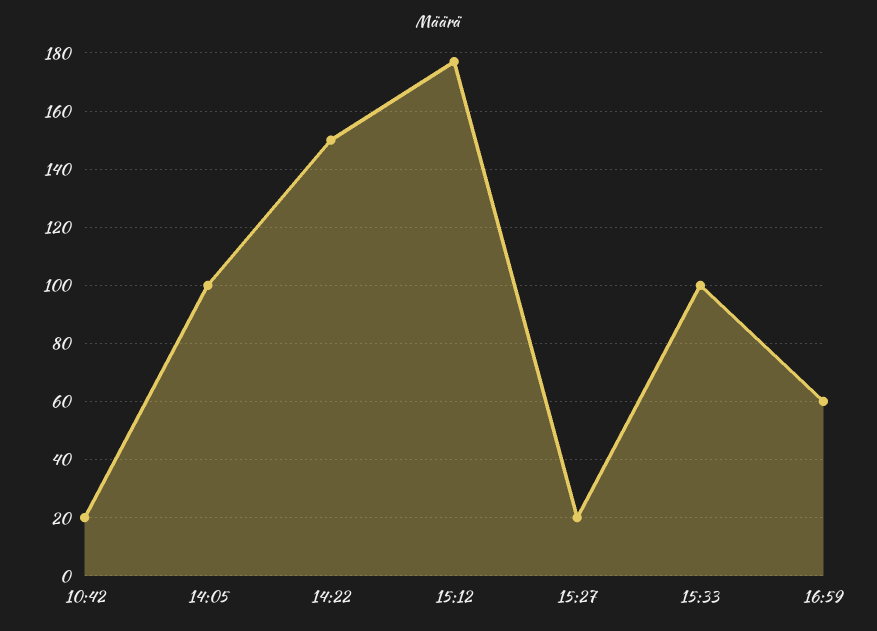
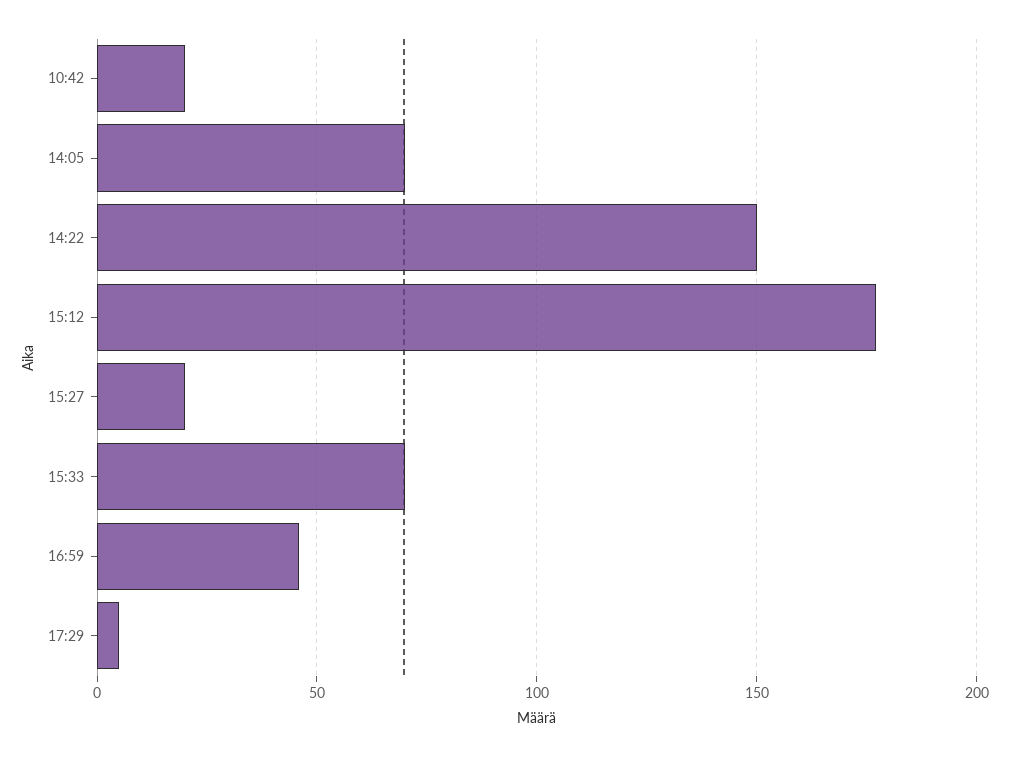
14:05: 100 -> 70
15:33: 100 -> 70
16:59: 60 -> 45
17:29: none -> 5

